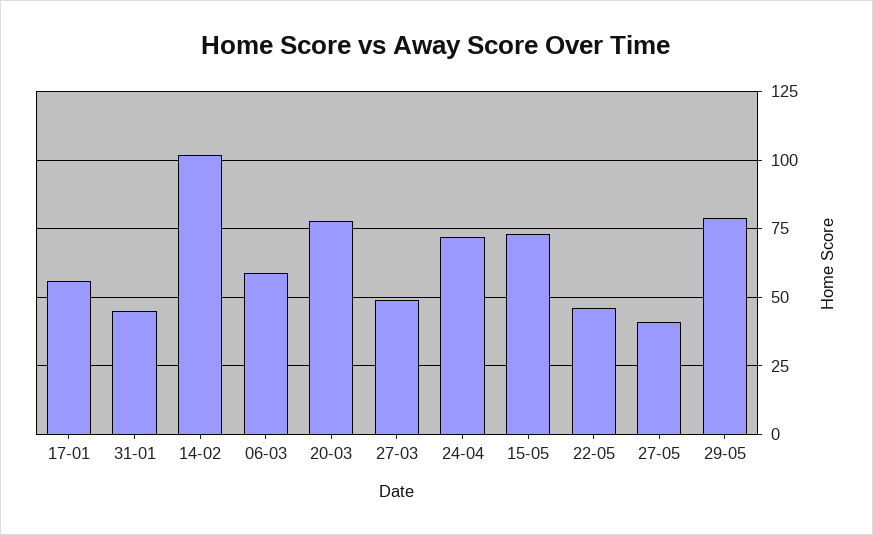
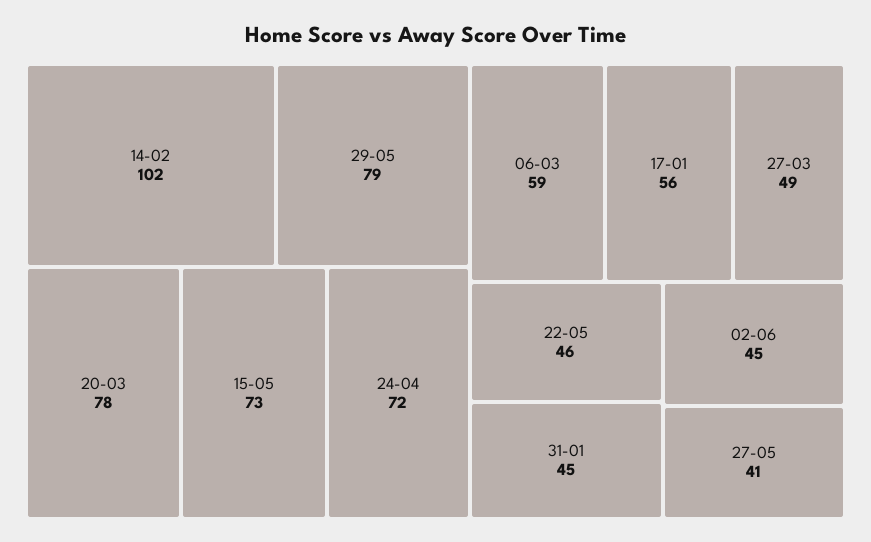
02-06: none -> 45

